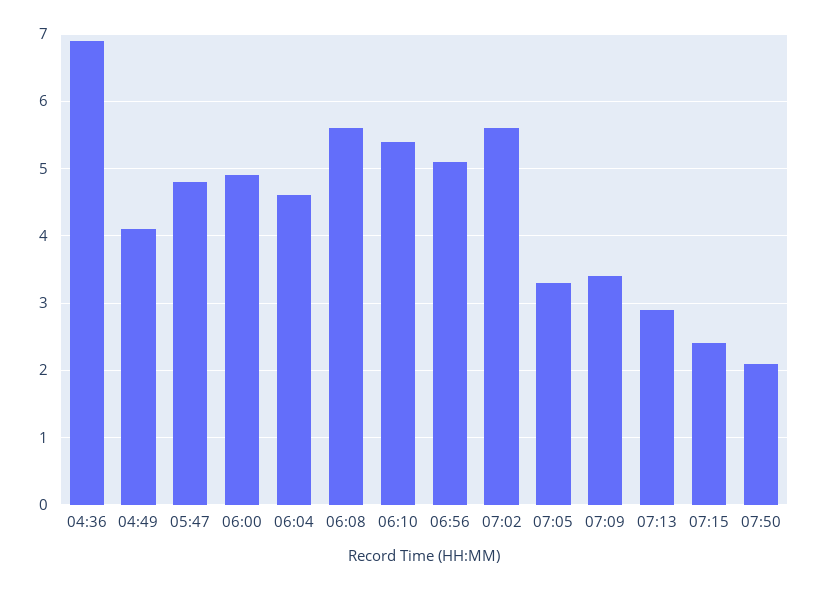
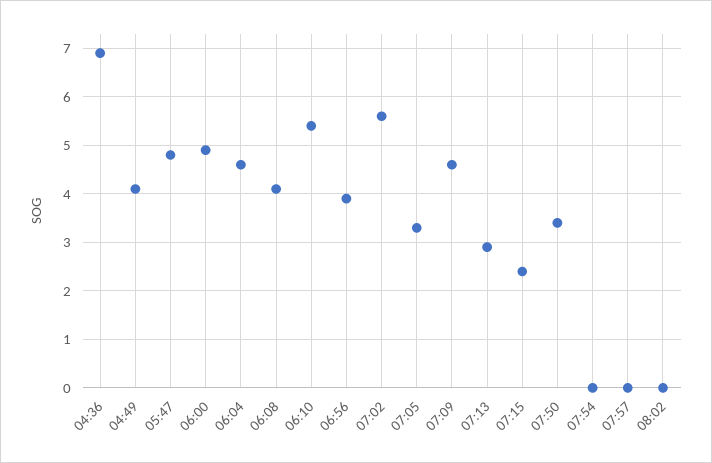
06:08: 5.6 -> 4
06:56: 5.1 -> 4
07:09: 3.4 -> 4.5
07:50: 2.1 -> 3.5
07:54: none -> 0
07:57: none -> 0
08:02: none -> 0

